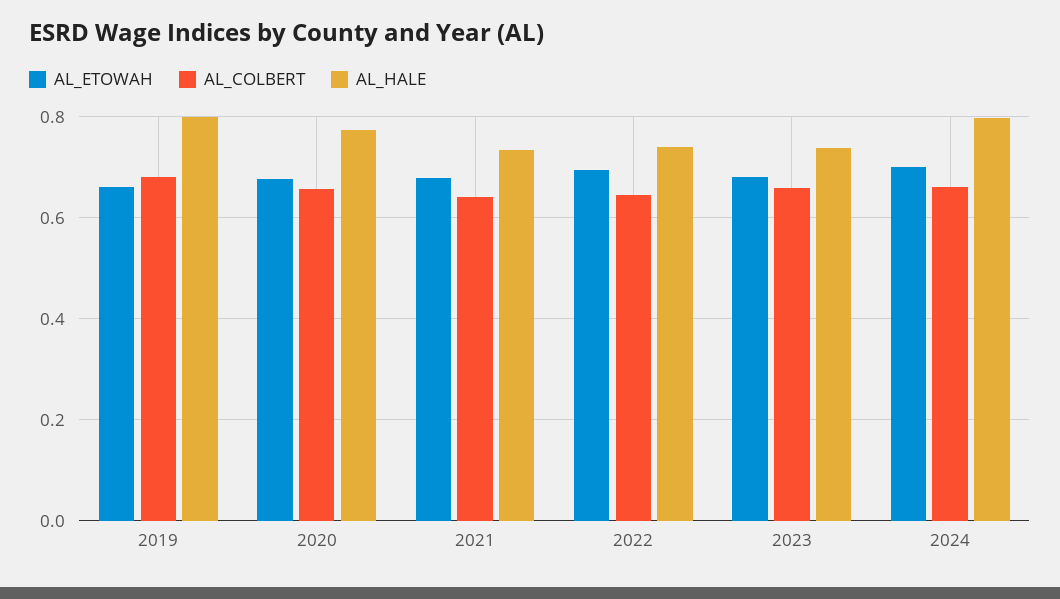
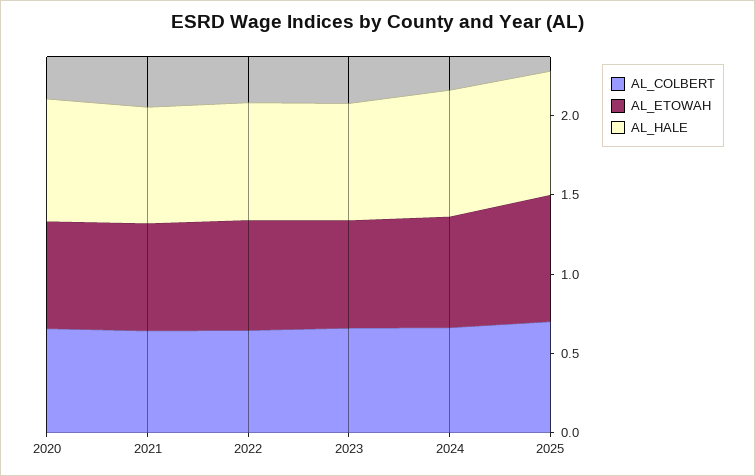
AL_ETOWAH, 2019: 0.66 -> none
AL_COLBERT, 2019: 0.68 -> none
AL_HALE, 2019: 0.8 -> none
AL_COLBERT, 2025: none -> 0.7
AL_ETOWAH, 2025: none -> 0.8
AL_HALE, 2025: none -> 0.8

